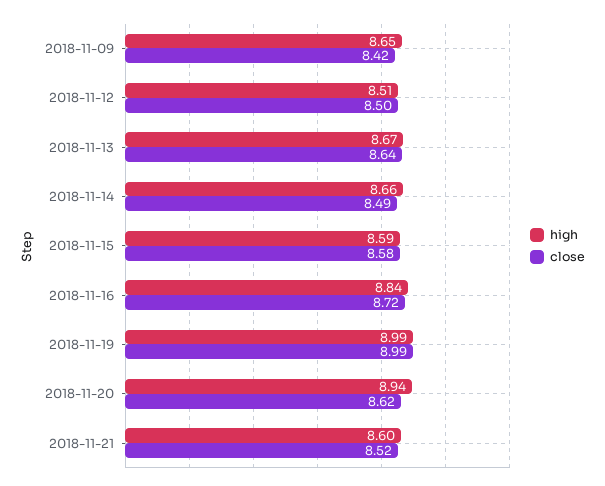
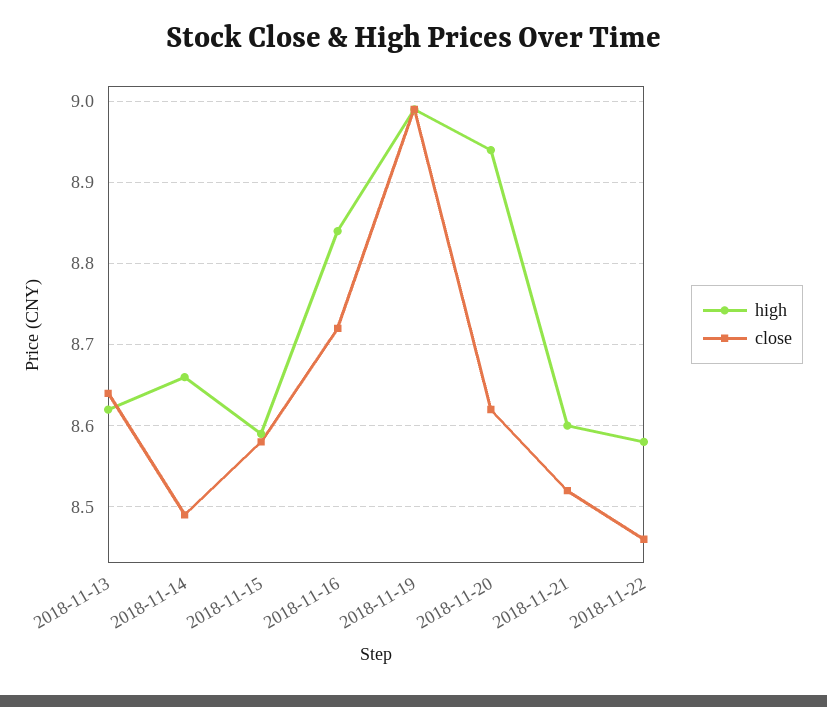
high, 2018-11-09: 8.65 -> none
close, 2018-11-09: 8.42 -> none
high, 2018-11-12: 8.51 -> none
close, 2018-11-12: 8.5 -> none
high, 2018-11-13: 8.67 -> 8.62
high, 2018-11-22: none -> 8.58
close, 2018-11-22: none -> 8.46

